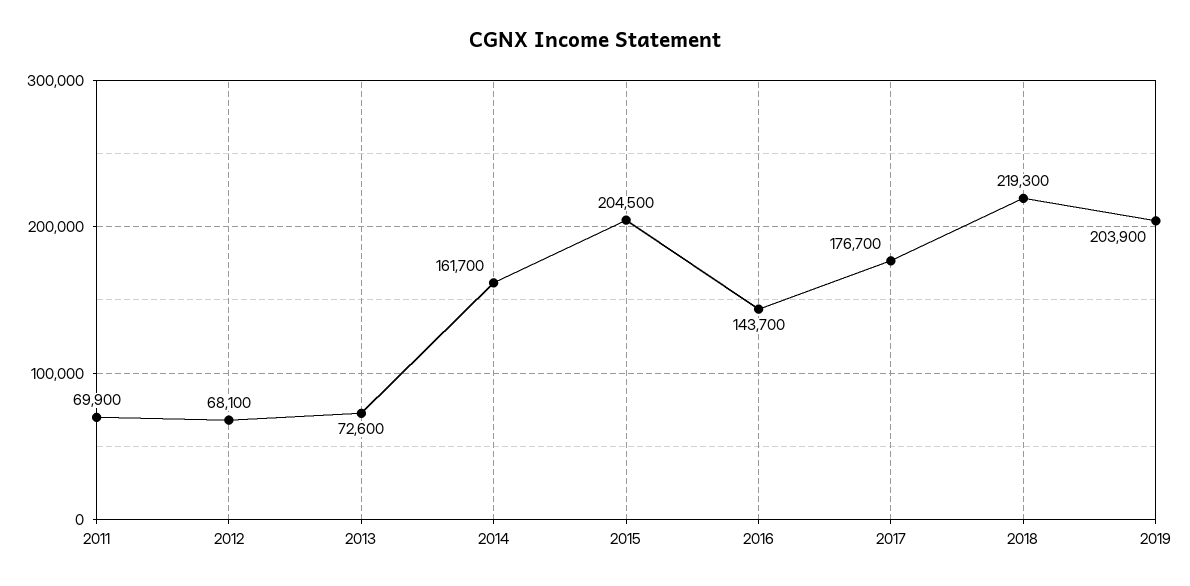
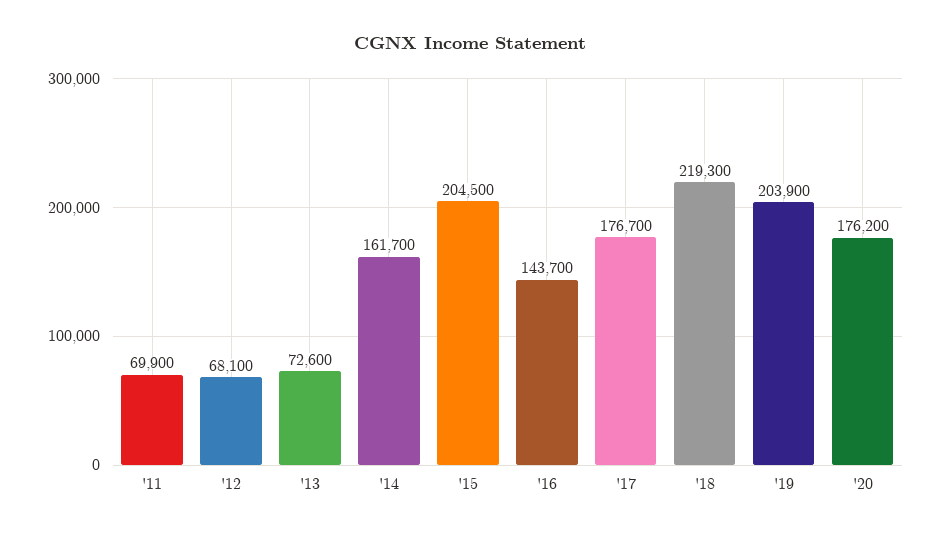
'20: none -> 176200

